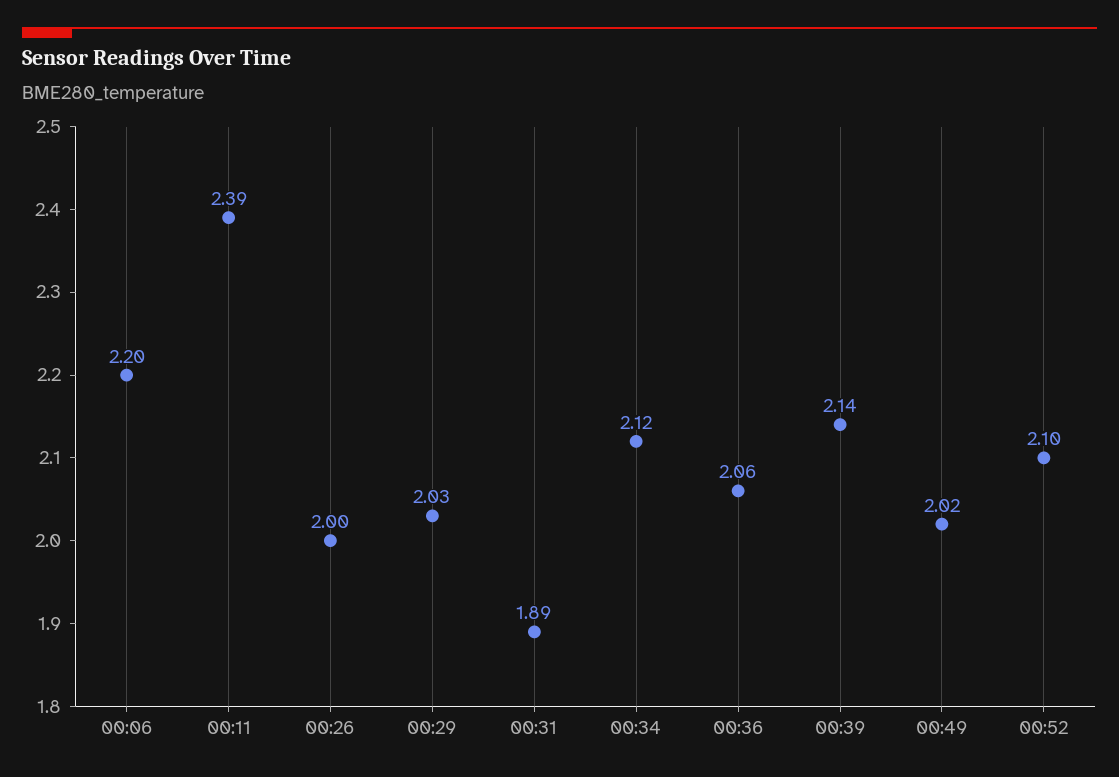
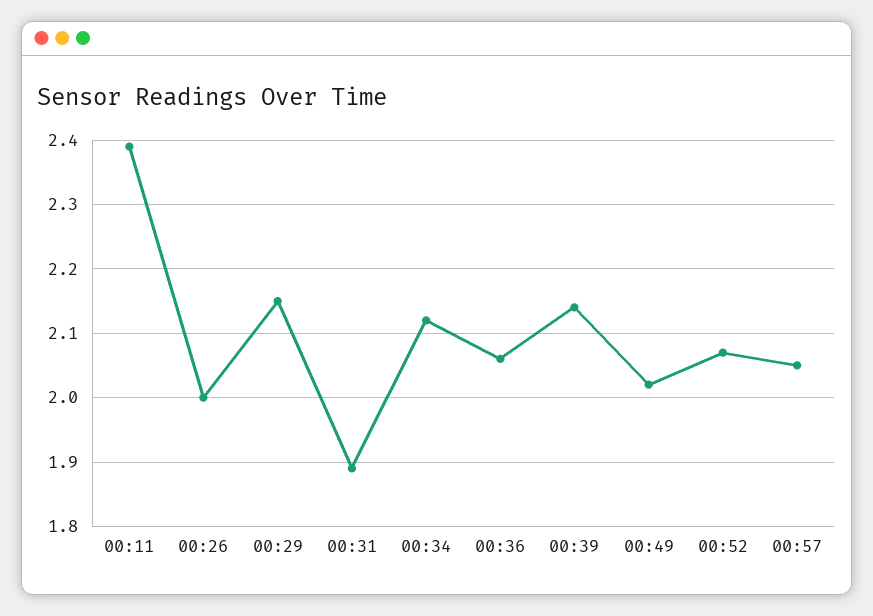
00:06: 2.2 -> none
00:29: 2.03 -> 2.15
00:52: 2.1 -> 2.07
00:57: none -> 2.05

